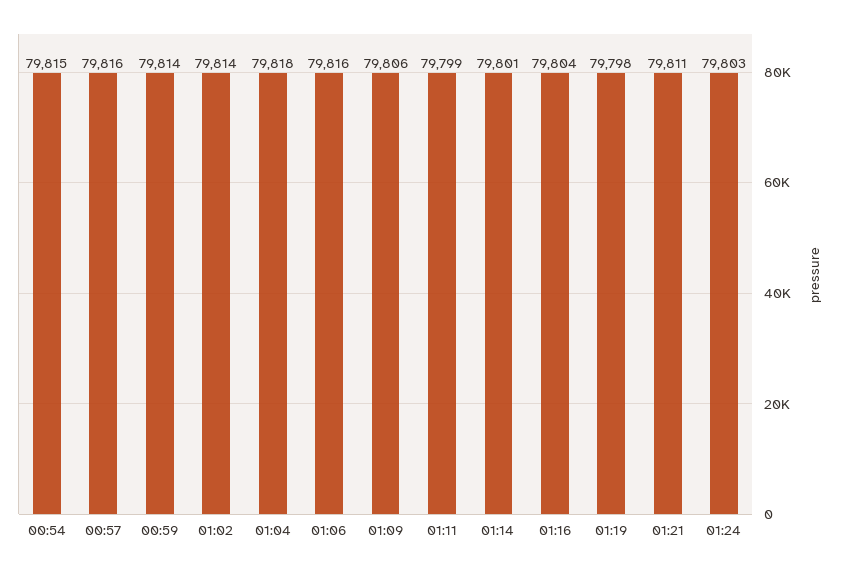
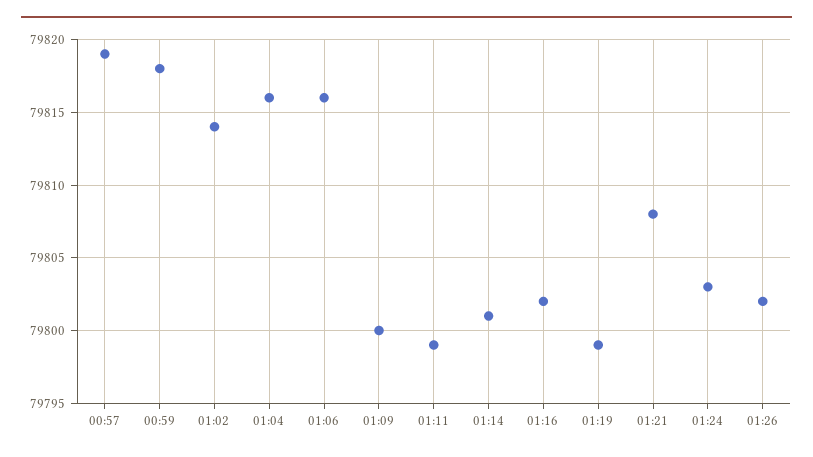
00:54: 79815 -> none
00:57: 79816 -> 79819
00:59: 79814 -> 79818
01:04: 79818 -> 79816
01:09: 79806 -> 79800
01:16: 79804 -> 79802
01:19: 79798 -> 79799
01:21: 79811 -> 79808
01:26: none -> 79802

